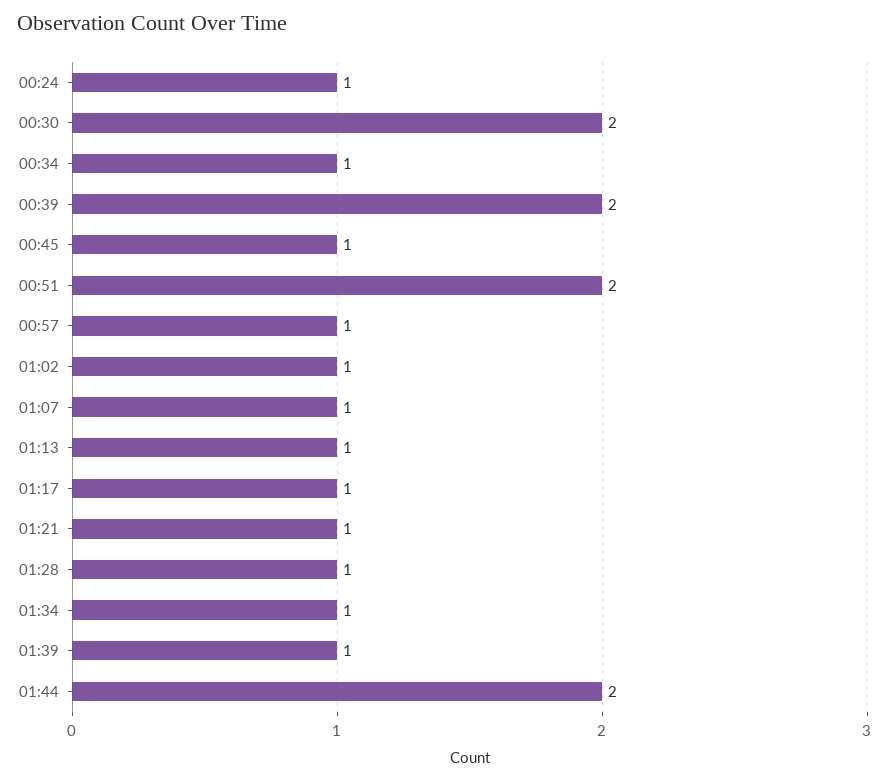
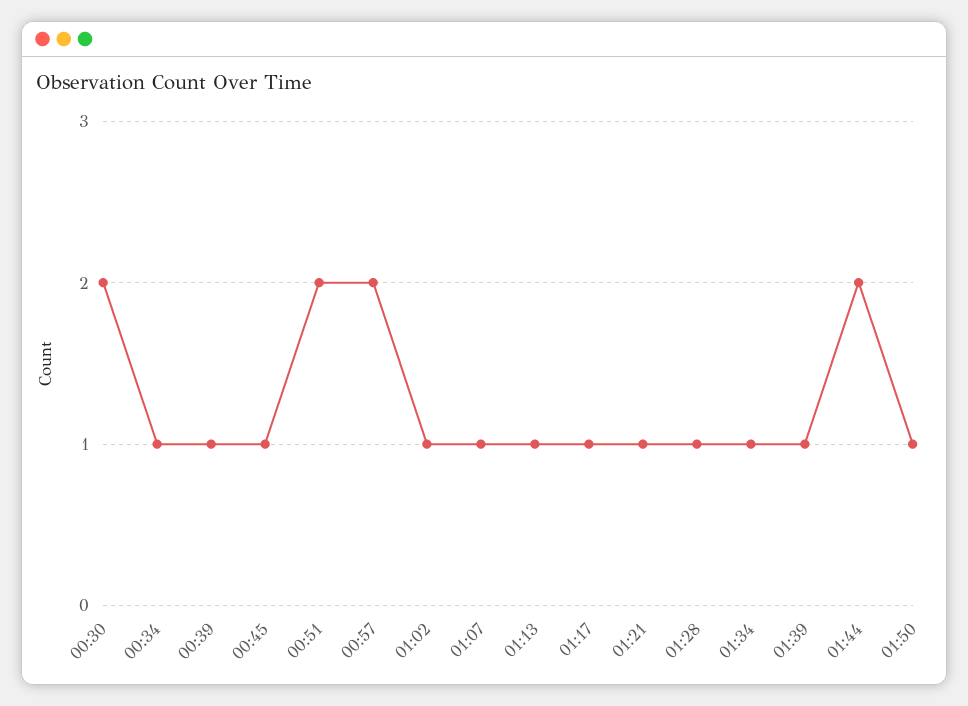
00:24: 1 -> none
00:39: 2 -> 1
00:57: 1 -> 2
01:50: none -> 1

